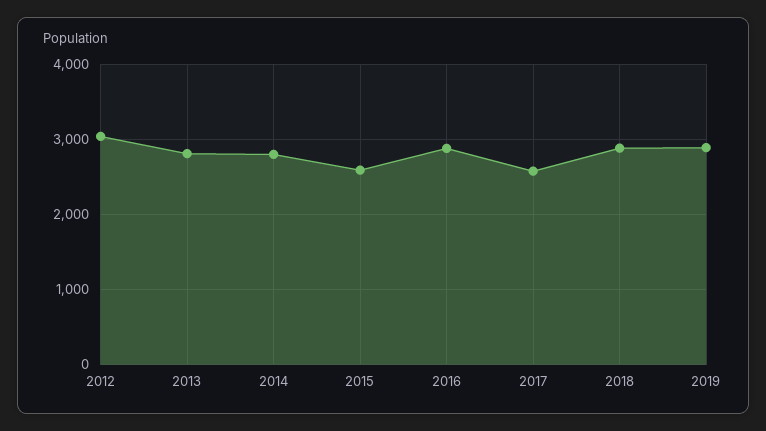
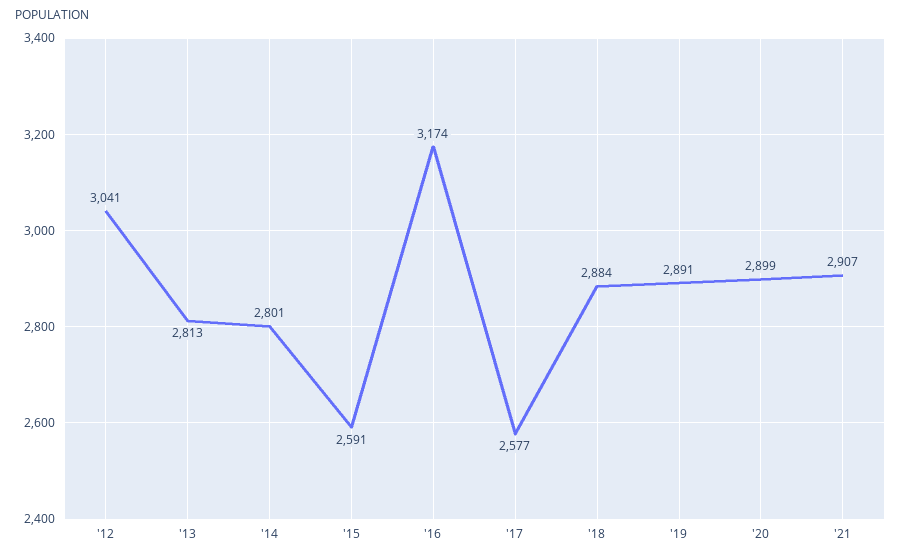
2016: 2900 -> 3174
'20: none -> 2899
'21: none -> 2907

